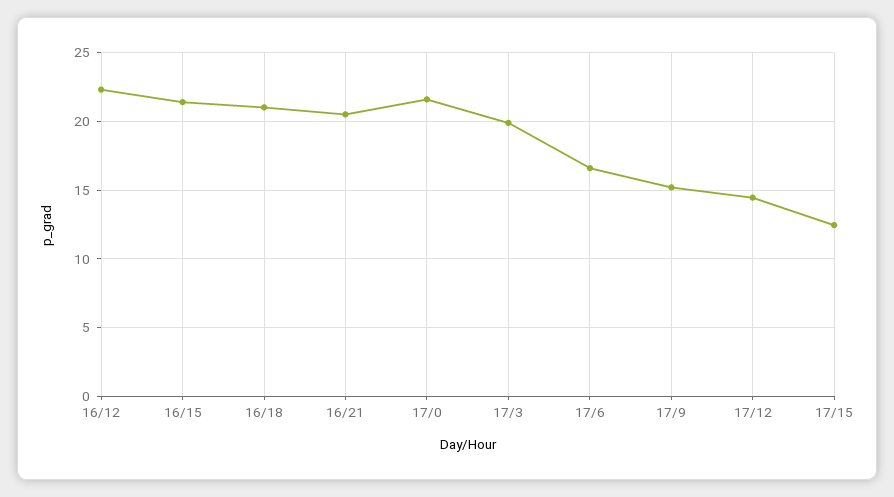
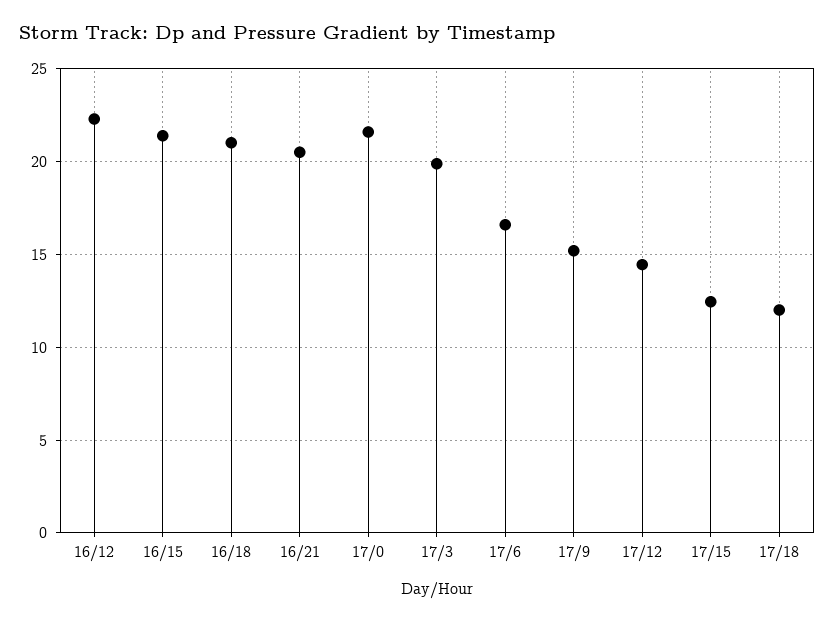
17/18: none -> 12

